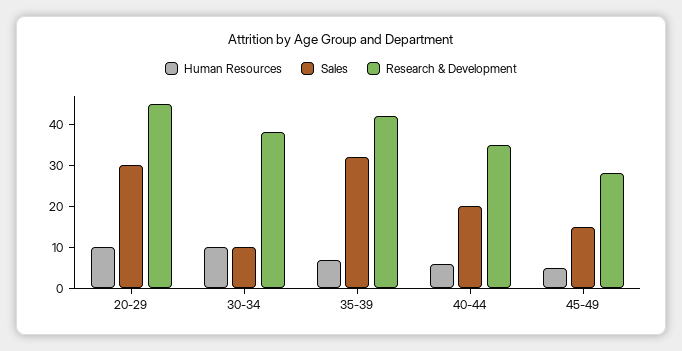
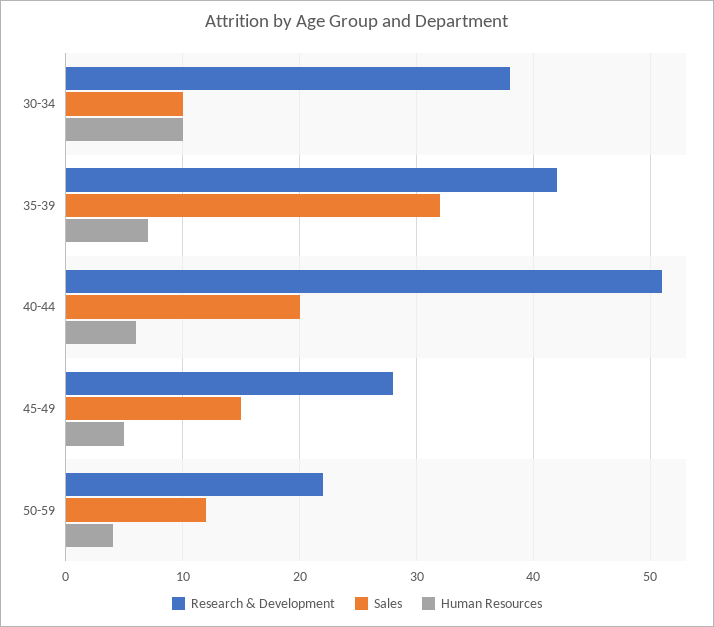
Human Resources, 20-29: 10 -> none
Sales, 20-29: 30 -> none
Research & Development, 20-29: 45 -> none
Research & Development, 40-44: 35 -> 51
Research & Development, 50-59: none -> 22
Sales, 50-59: none -> 12
Human Resources, 50-59: none -> 4

